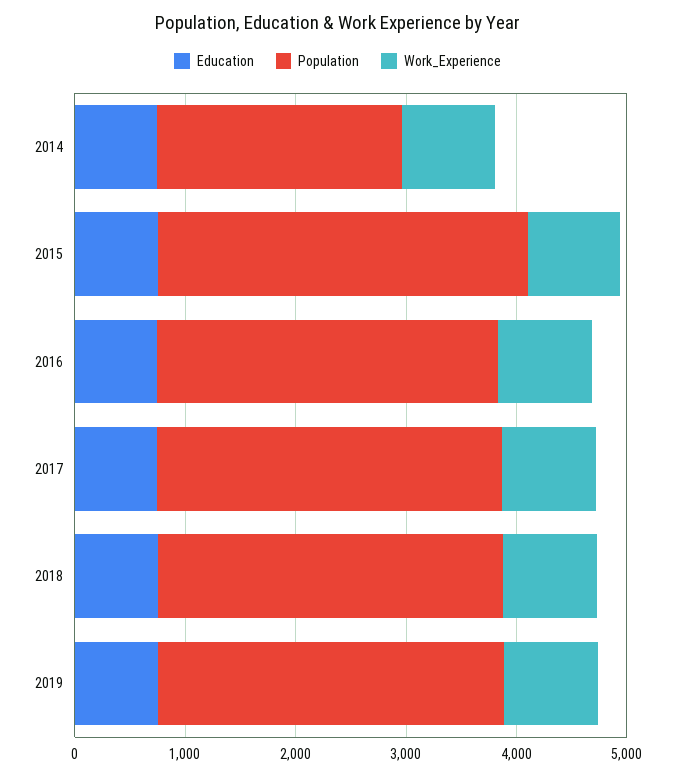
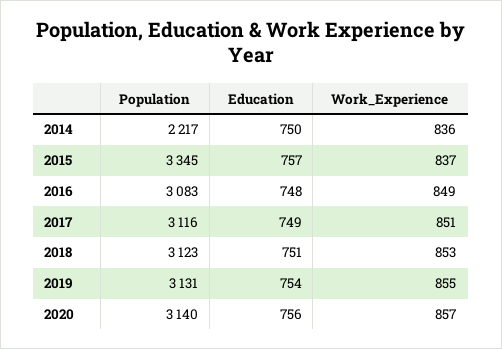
Population, 2020: none -> 3140
Education, 2020: none -> 756
Work_Experience, 2020: none -> 857

